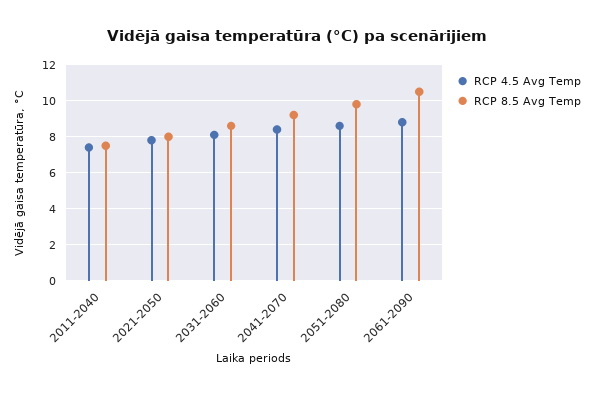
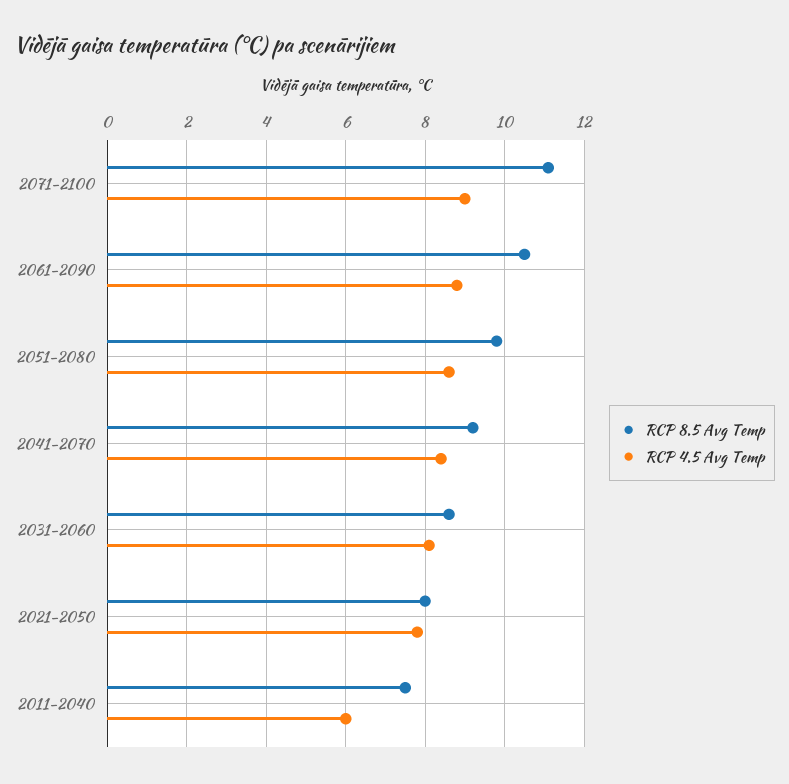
RCP 4.5 Avg Temp, 2011-2040: 7.5 -> 6
RCP 8.5 Avg Temp, 2071-2100: none -> 11
RCP 4.5 Avg Temp, 2071-2100: none -> 9

